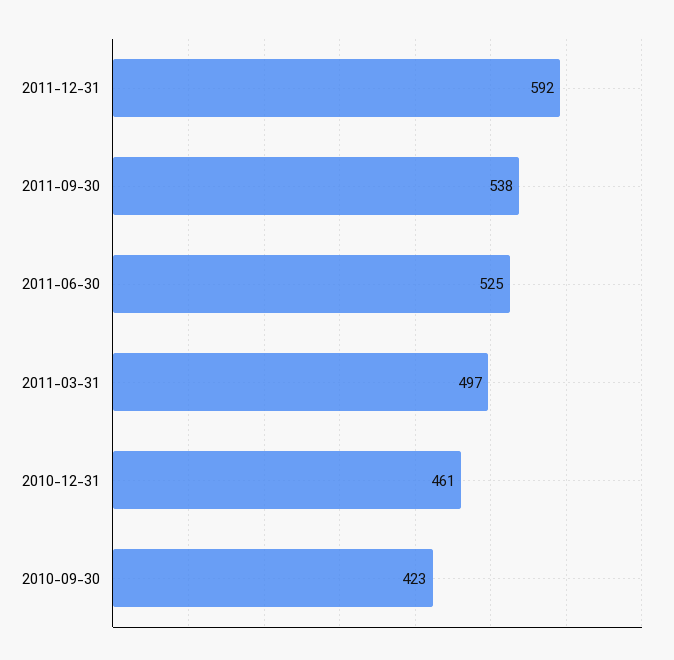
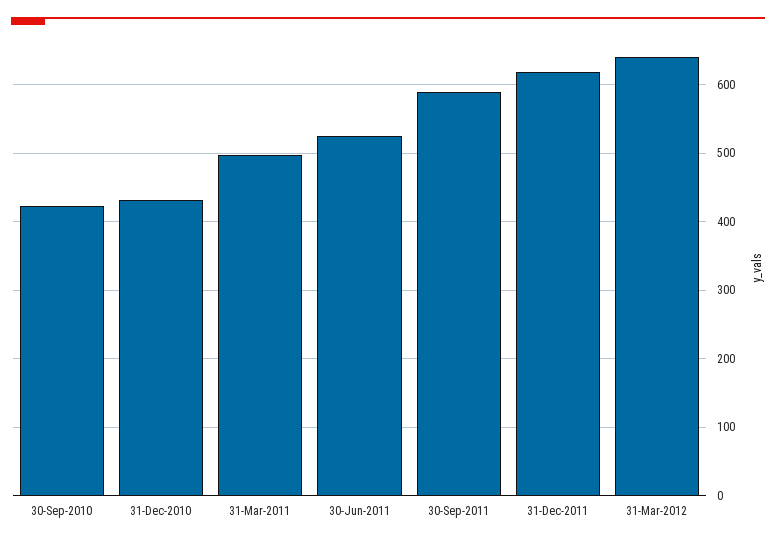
2011-12-31: 592 -> 620
2011-09-30: 538 -> 590
2010-12-31: 461 -> 430
31-Mar-2012: none -> 640

